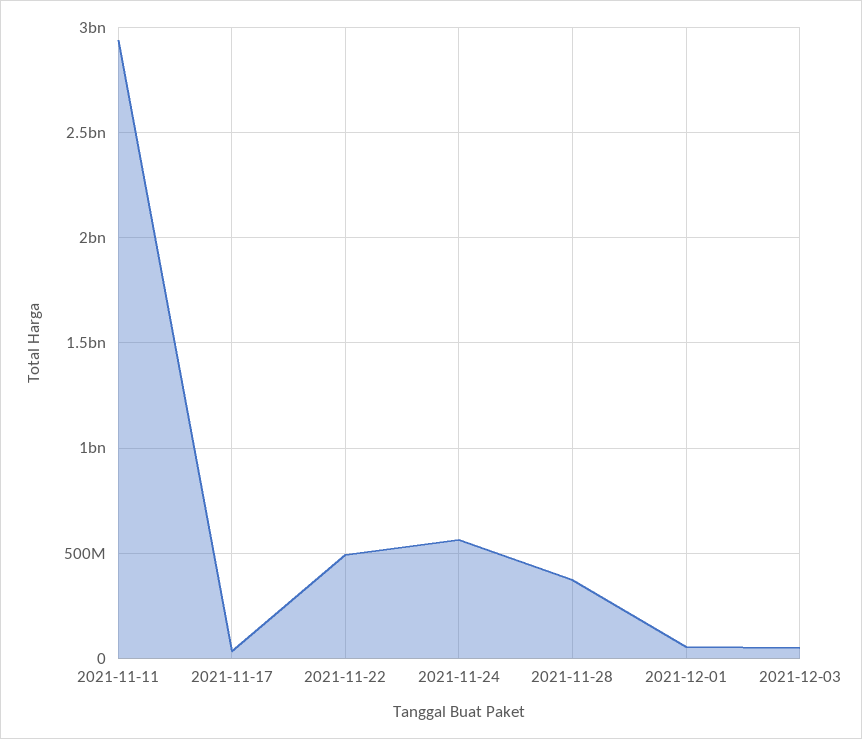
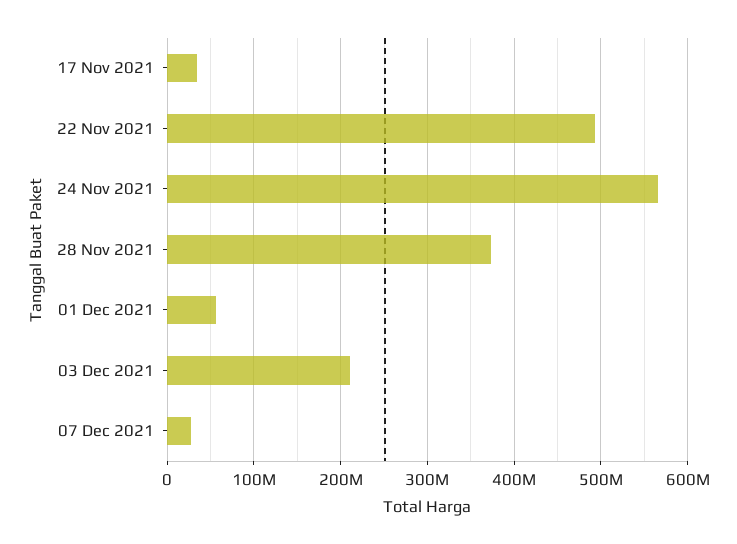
2021-11-11: 2950000000 -> none
2021-12-03: 50000000 -> 210000000
07 Dec 2021: none -> 30000000

